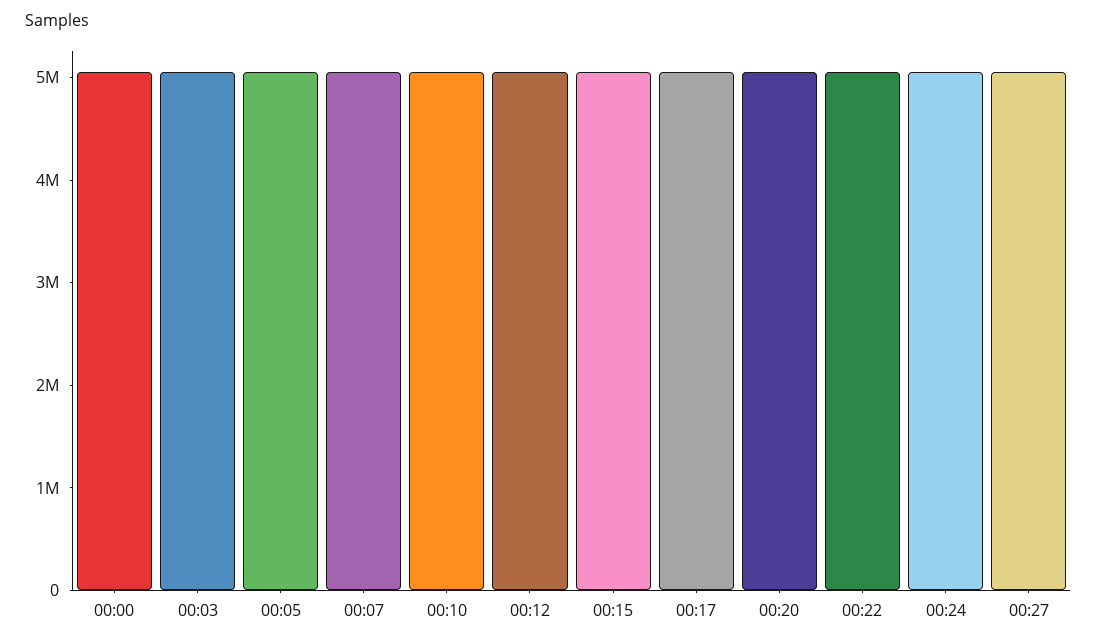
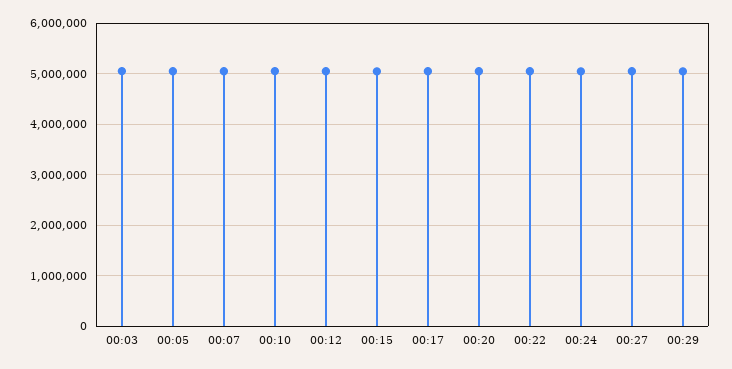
00:00: 5000000 -> none
00:29: none -> 5000000

